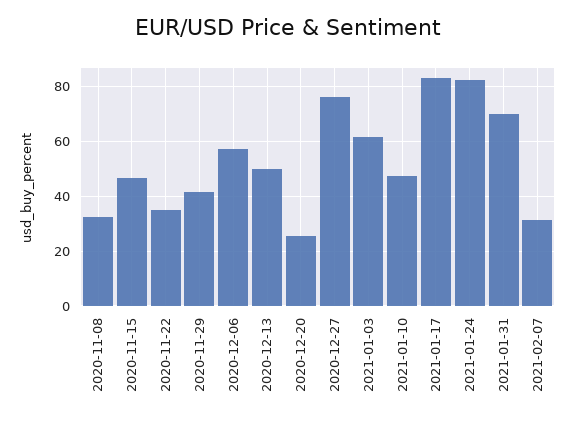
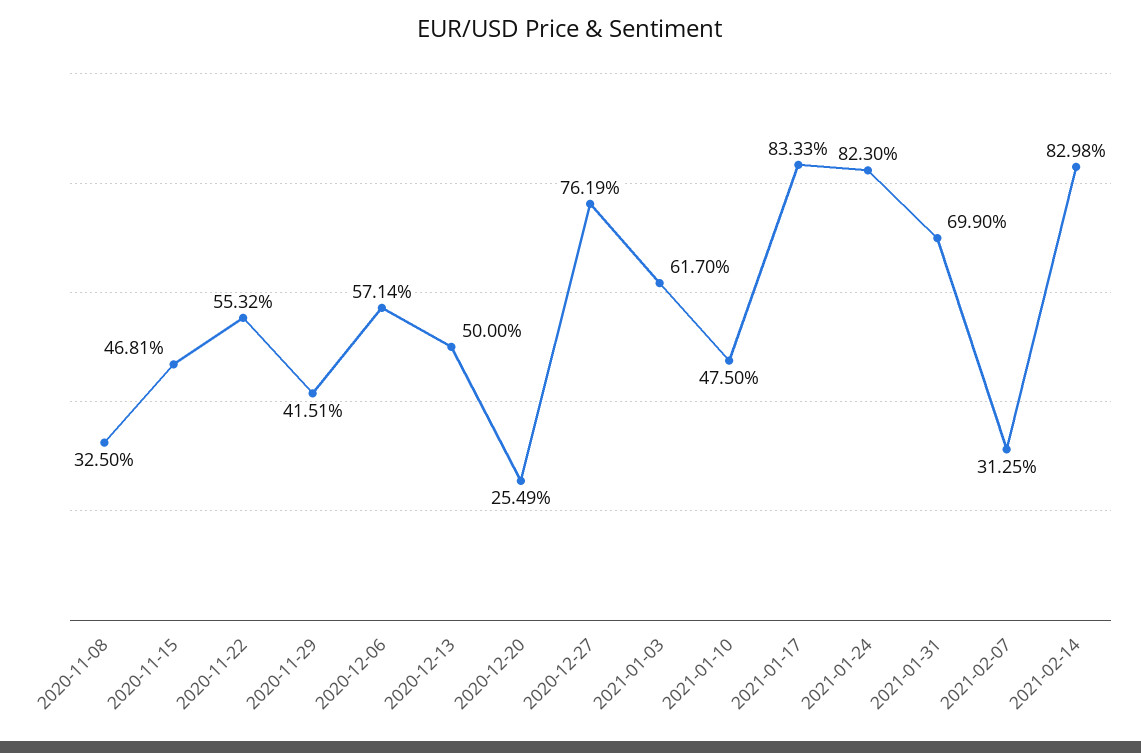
2020-11-22: 35 -> 55.32
2021-02-14: none -> 82.98

